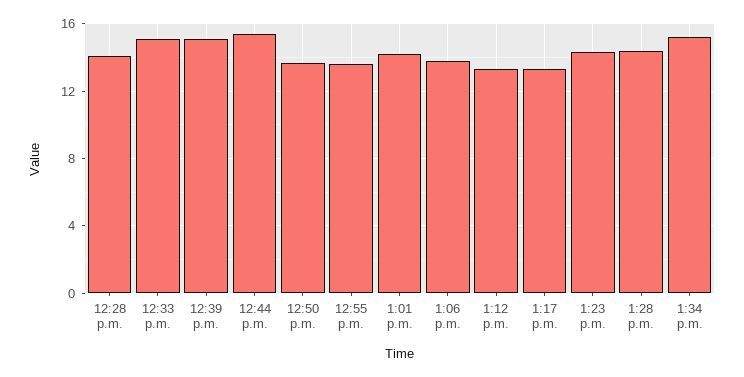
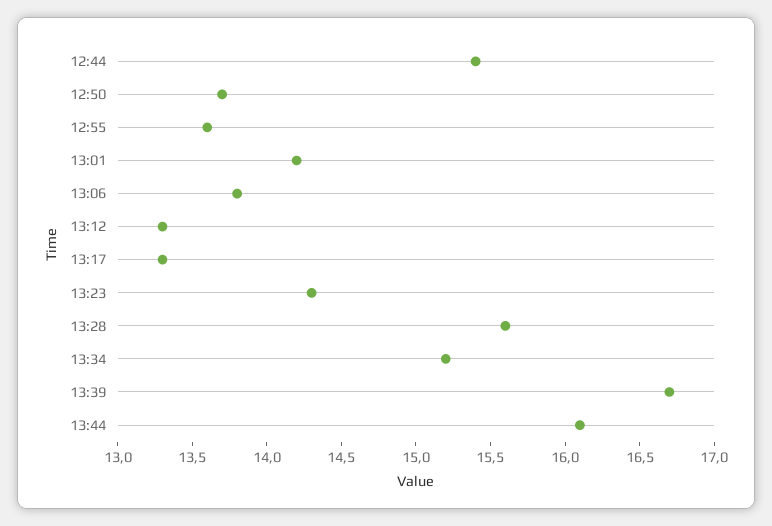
12:28 p.m.: 14 -> none
12:33 p.m.: 15 -> none
12:39 p.m.: 15 -> none
1:28 p.m.: 14.5 -> 15.6
13:39: none -> 16.7
13:44: none -> 16.1

